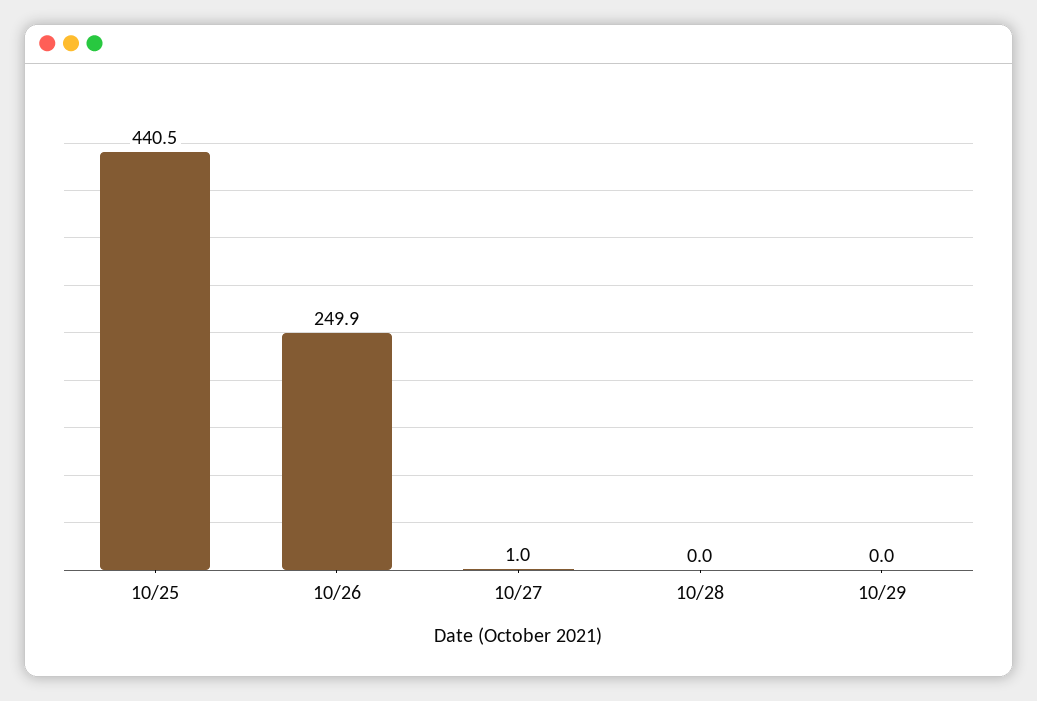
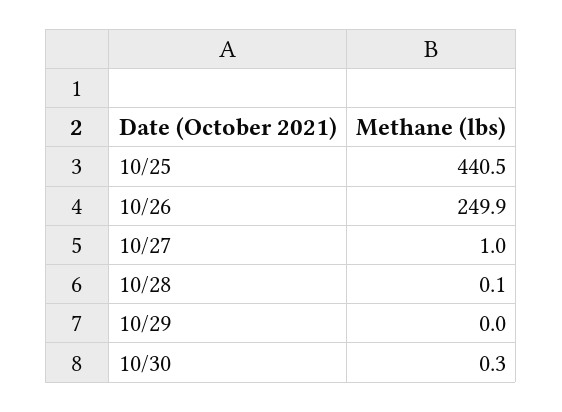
10/28: 0 -> 0.1
10/30: none -> 0.3

